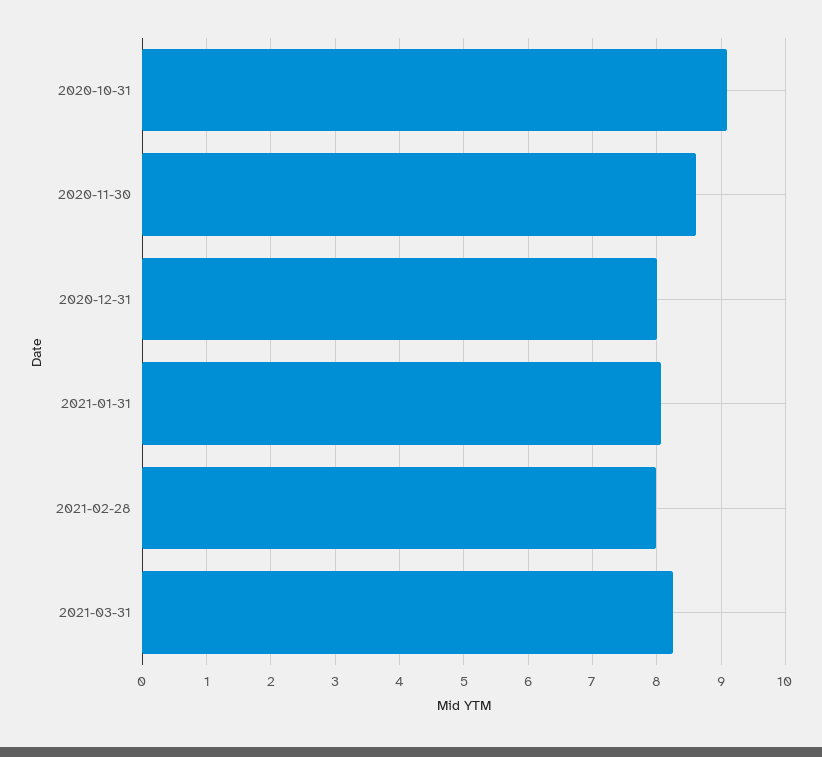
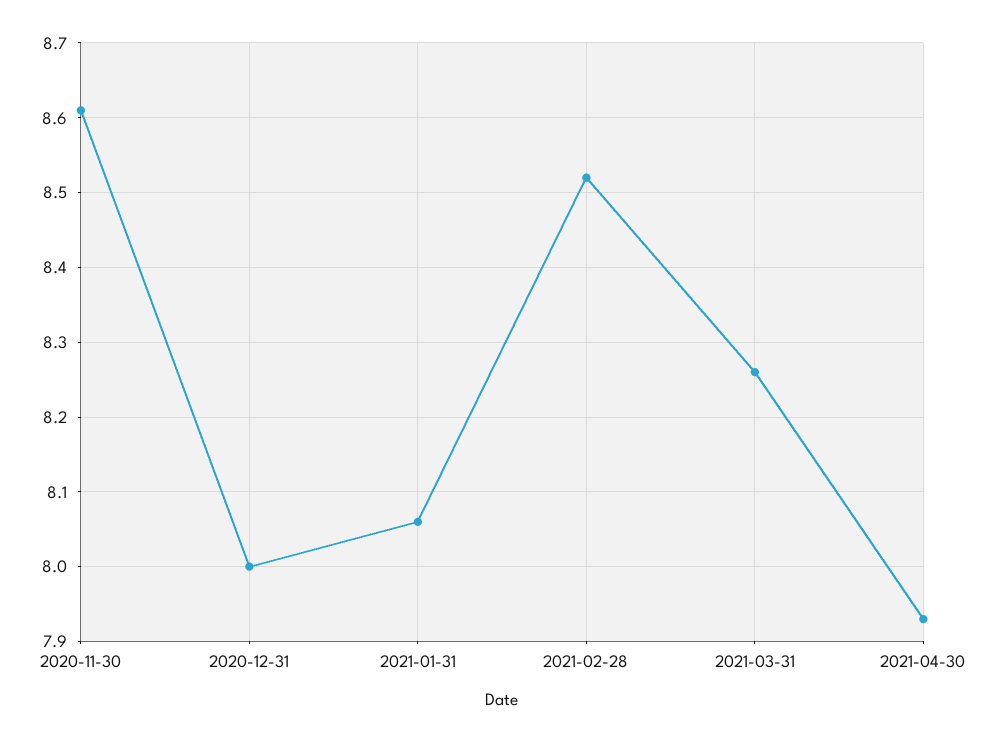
2020-10-31: 9.1 -> none
2021-02-28: 8 -> 8.52
2021-04-30: none -> 7.93

